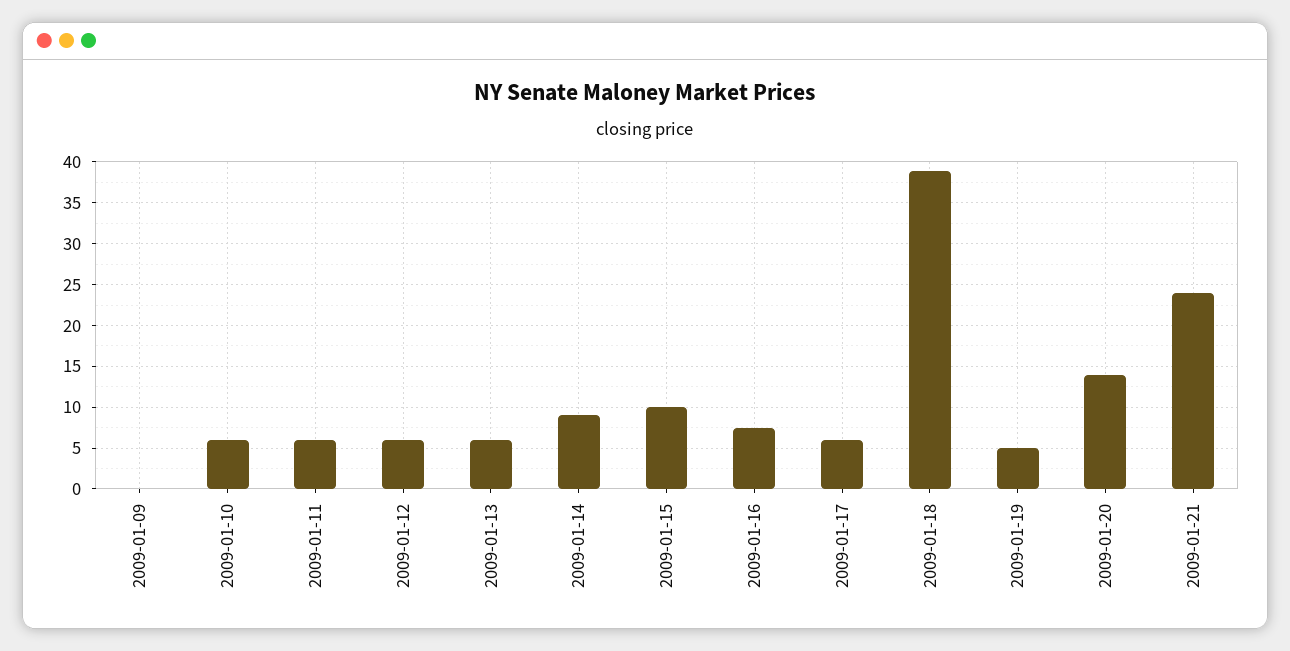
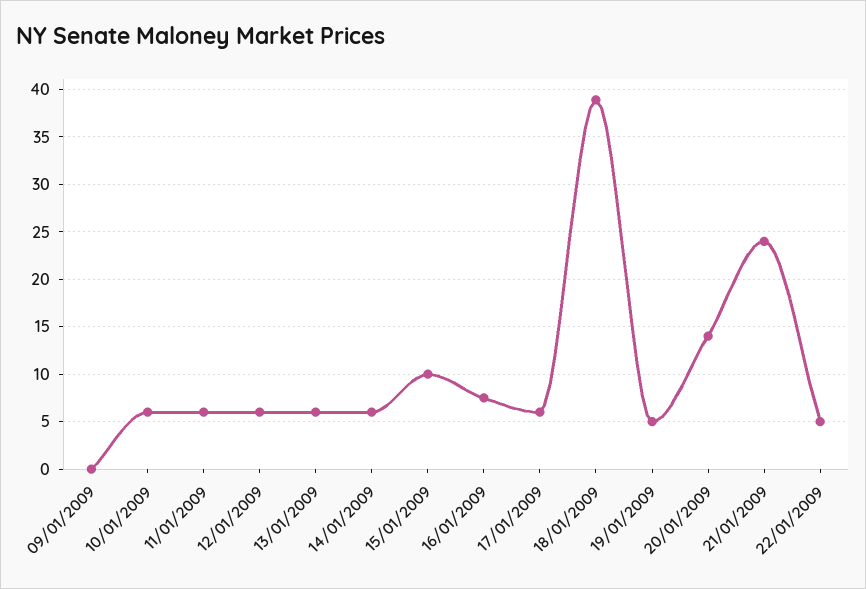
2009-01-14: 9 -> 6
22/01/2009: none -> 5

